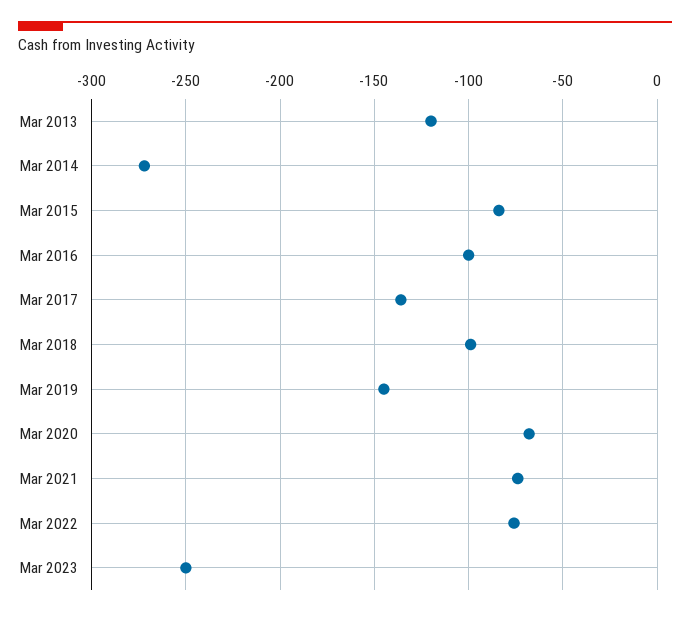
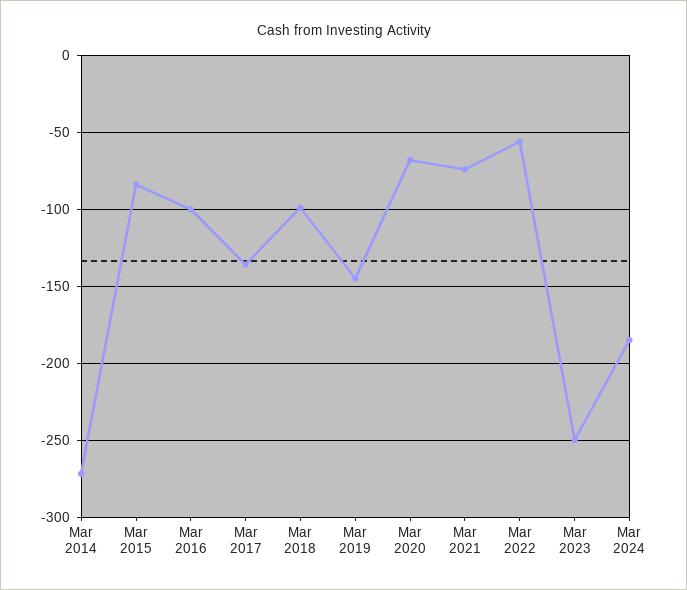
Mar 2013: -120 -> none
Mar 2022: -75 -> -55
Mar 2024: none -> -185

